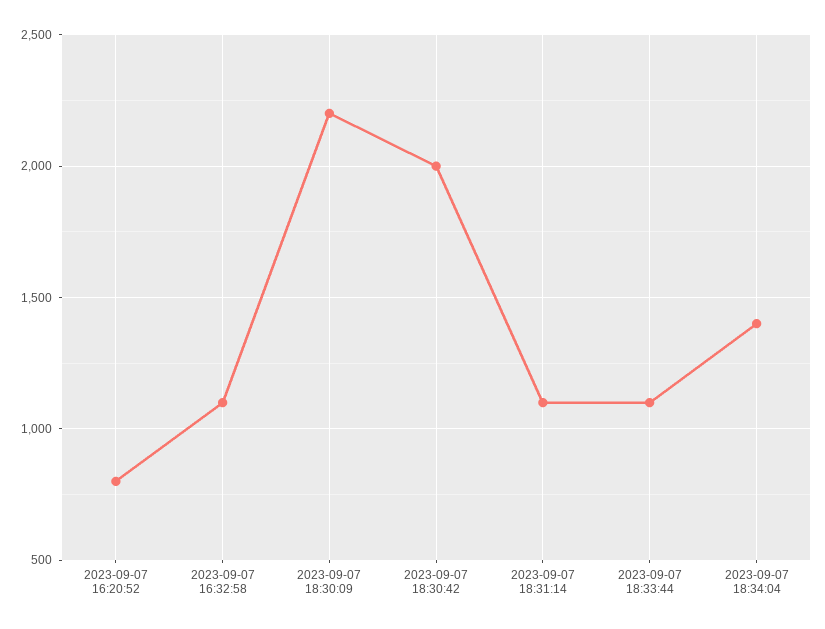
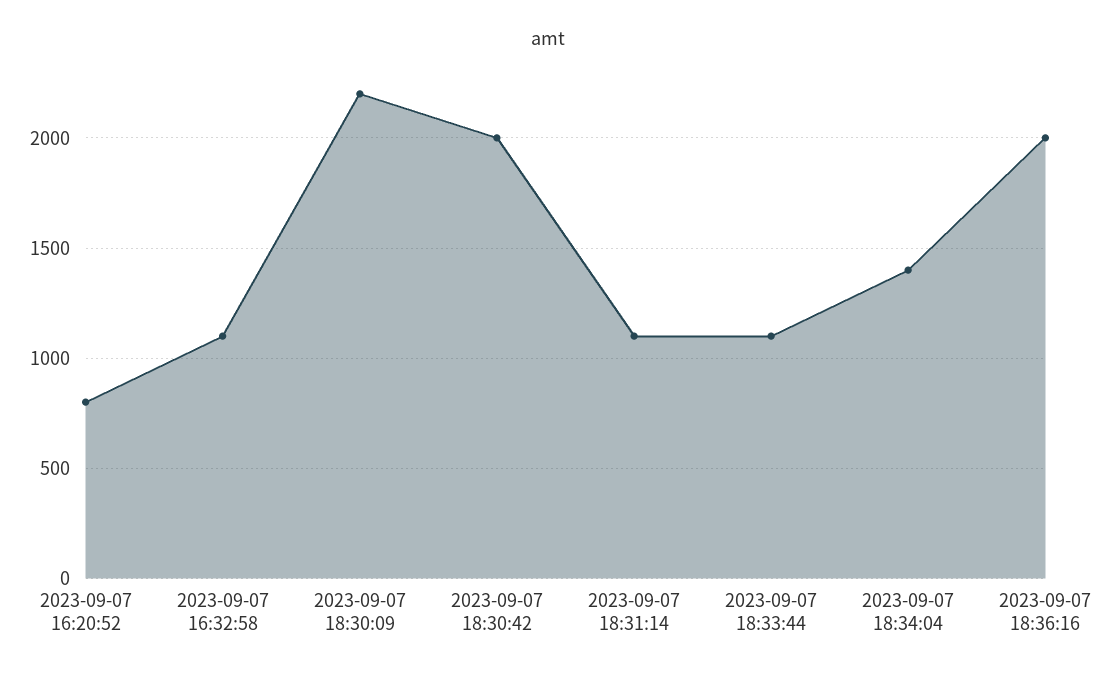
2023-09-07 18:36:16: none -> 2000

